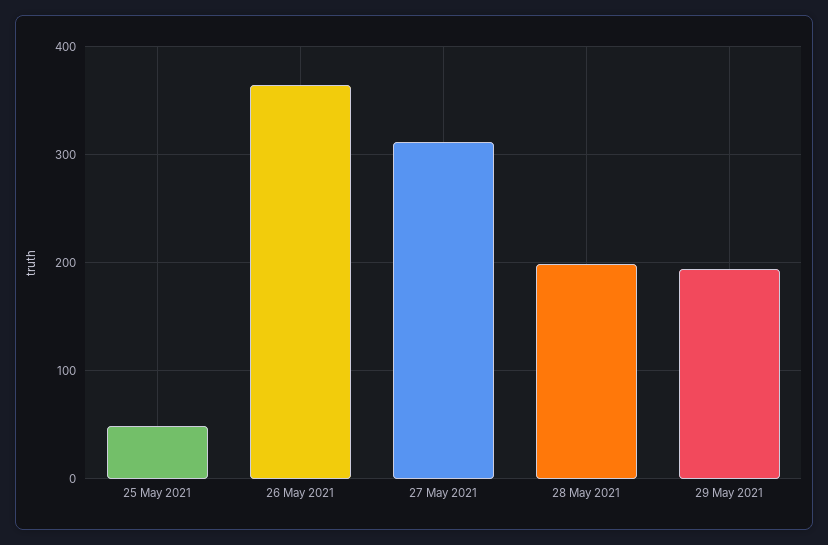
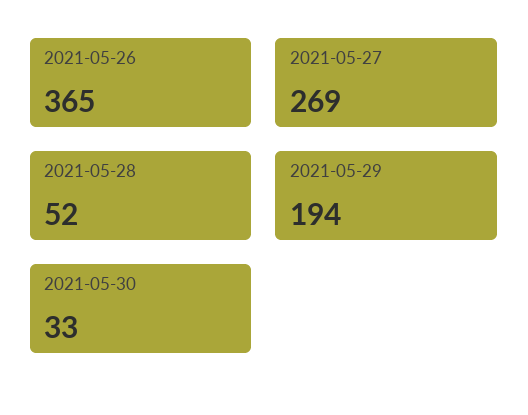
25 May 2021: 50 -> none
27 May 2021: 310 -> 269
28 May 2021: 200 -> 52
2021-05-30: none -> 33

